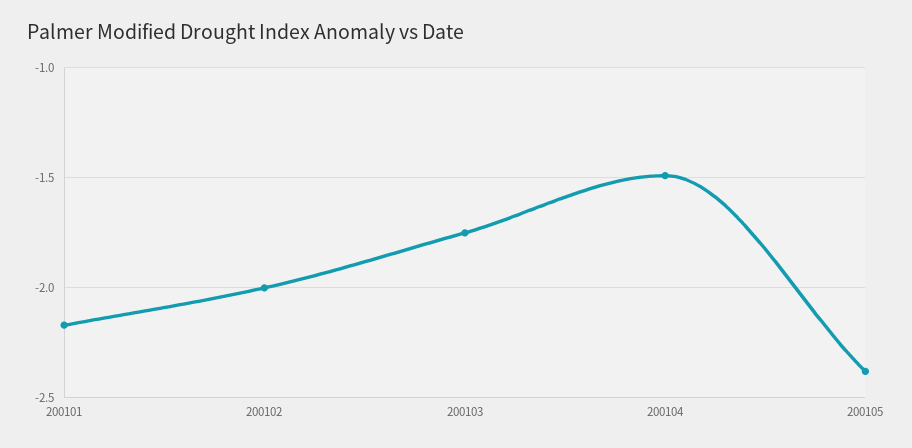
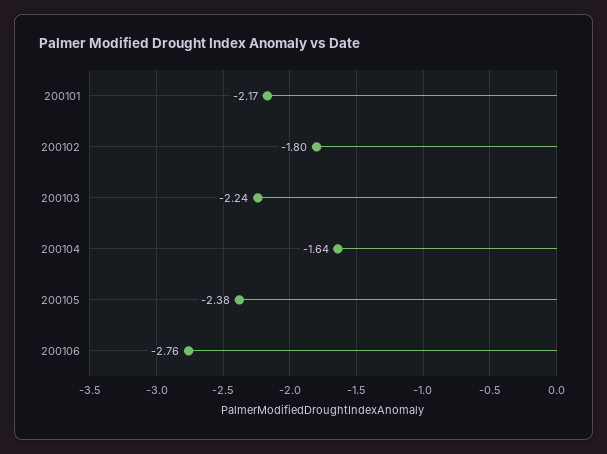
200102: -2 -> -1.8
200103: -1.75 -> -2.24
200104: -1.5 -> -1.64
200106: none -> -2.76

